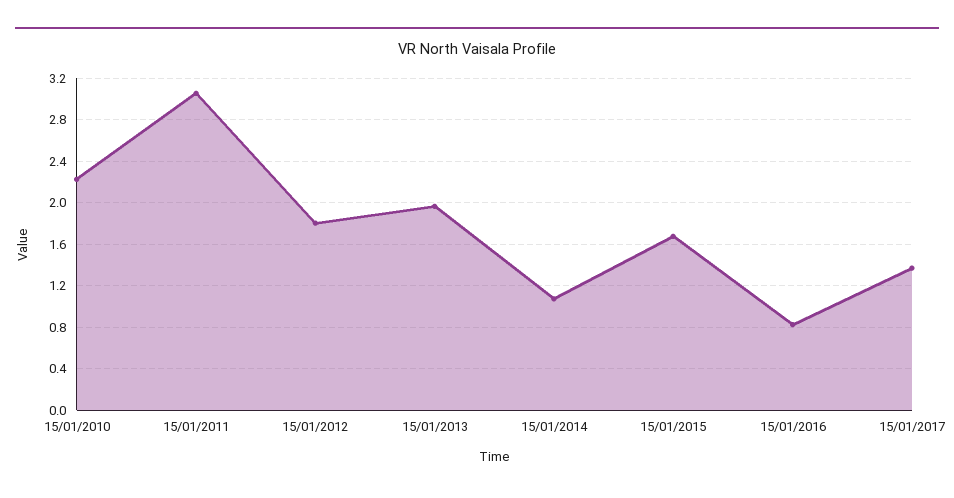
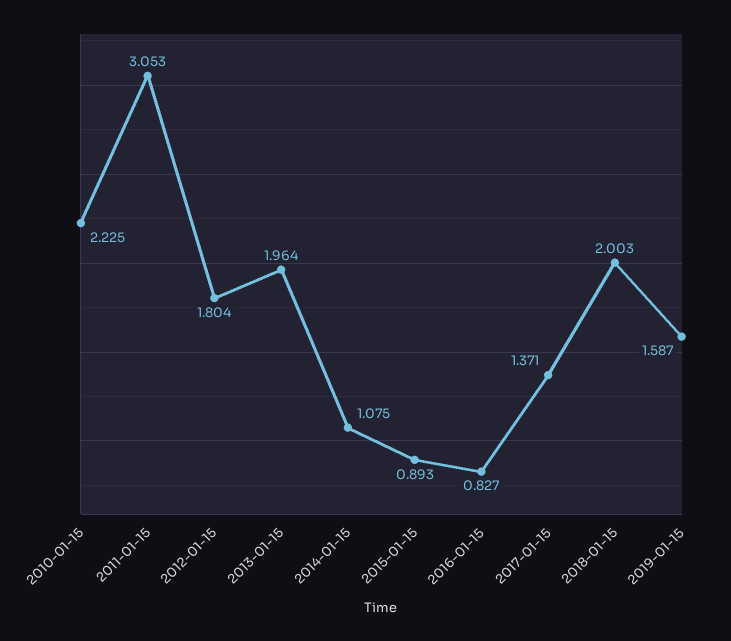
15/01/2015: 1.7 -> 0.893
2018-01-15: none -> 2.003
2019-01-15: none -> 1.587

